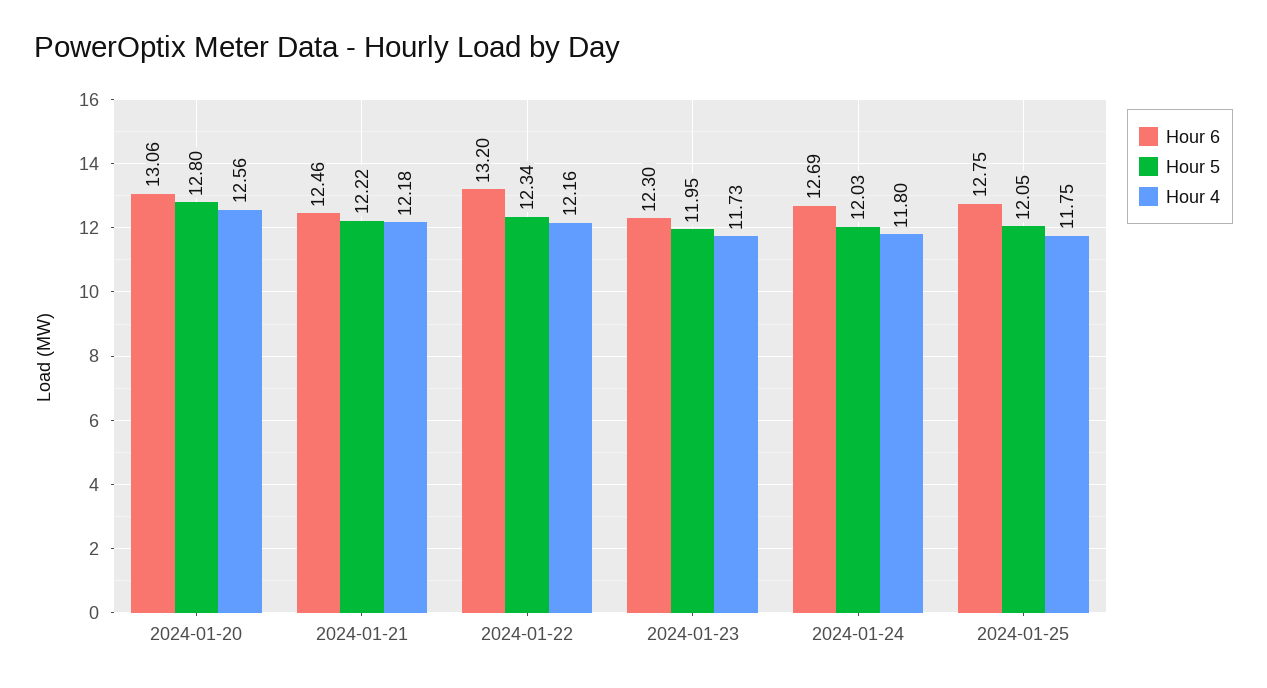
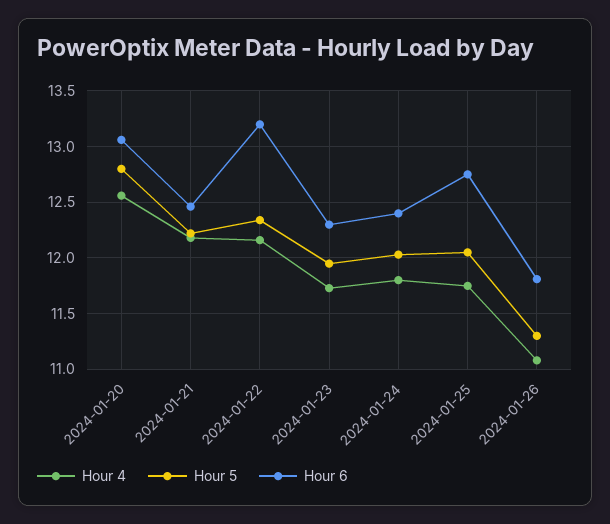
Hour 6, 2024-01-24: 12.69 -> 12.4
Hour 4, 2024-01-26: none -> 11.1
Hour 5, 2024-01-26: none -> 11.3
Hour 6, 2024-01-26: none -> 11.8

